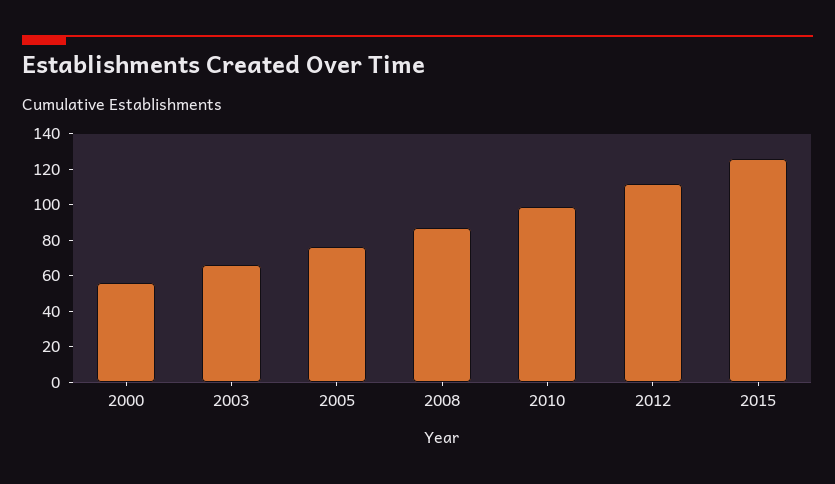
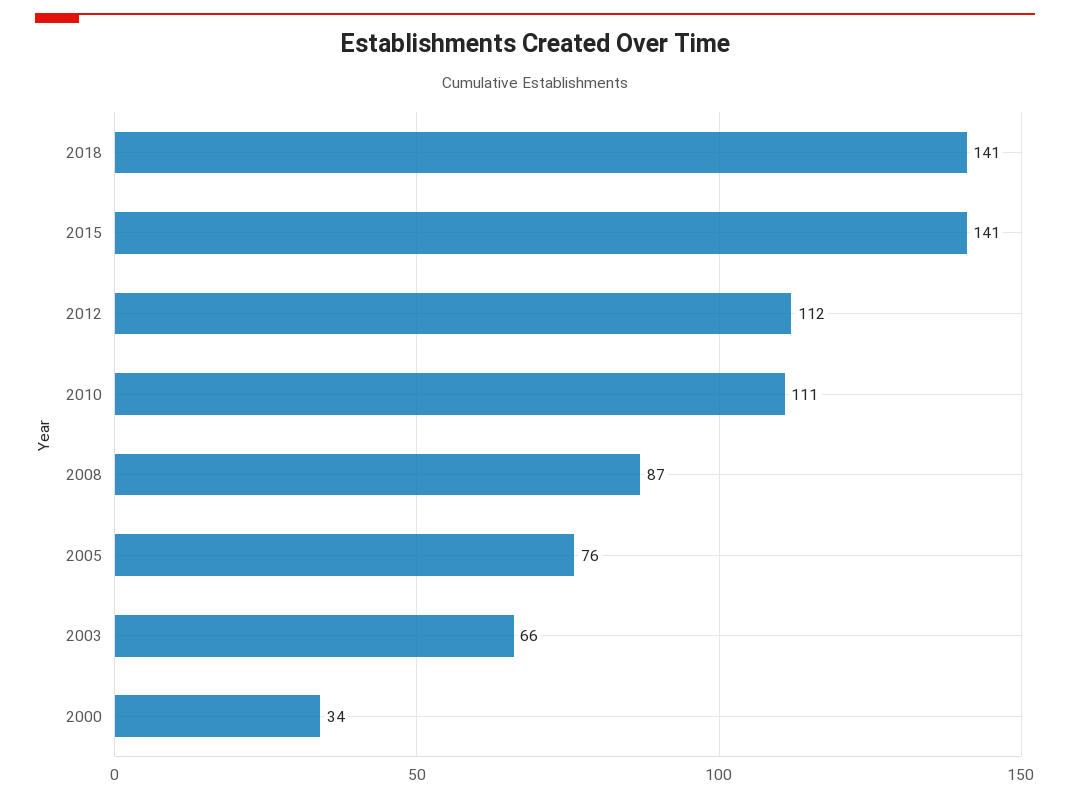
2000: 55 -> 34
2010: 100 -> 111
2015: 125 -> 141
2018: none -> 141

